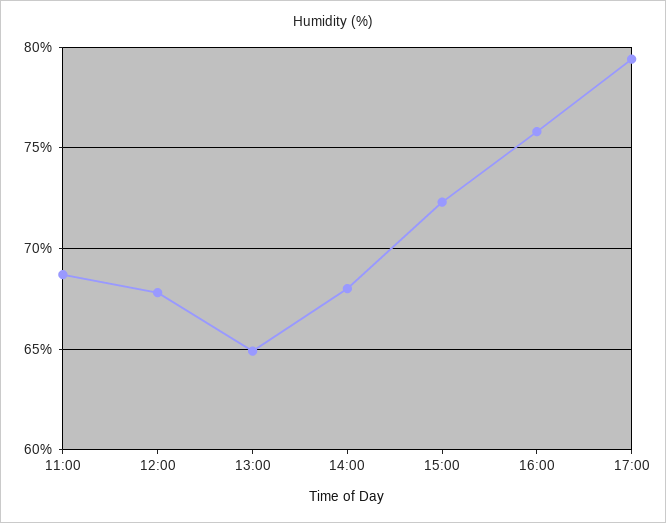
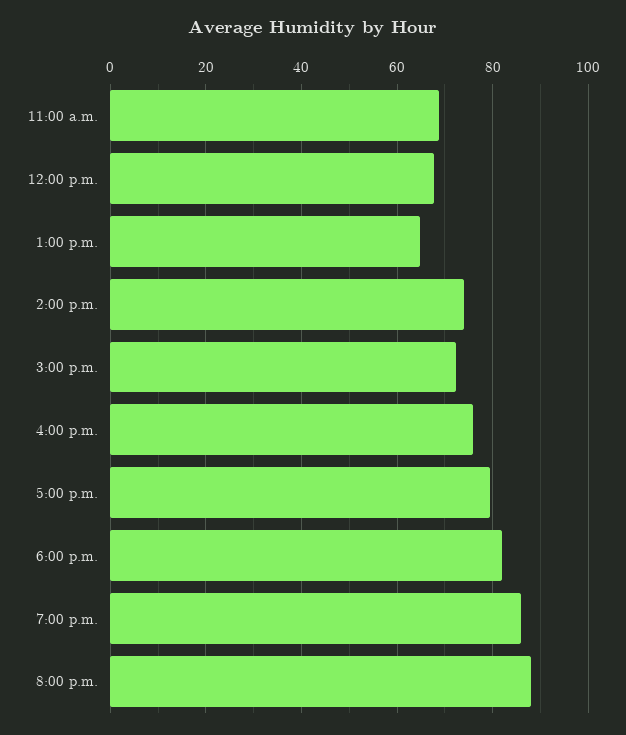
14:00: 68 -> 74
6:00 p.m.: none -> 82
7:00 p.m.: none -> 86
8:00 p.m.: none -> 88

